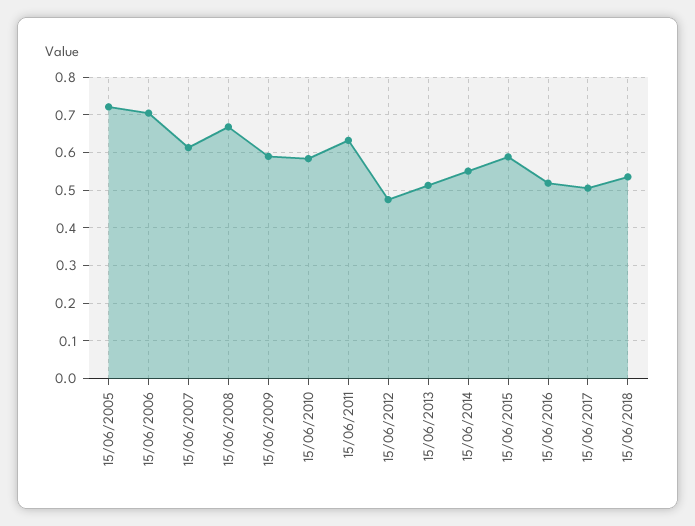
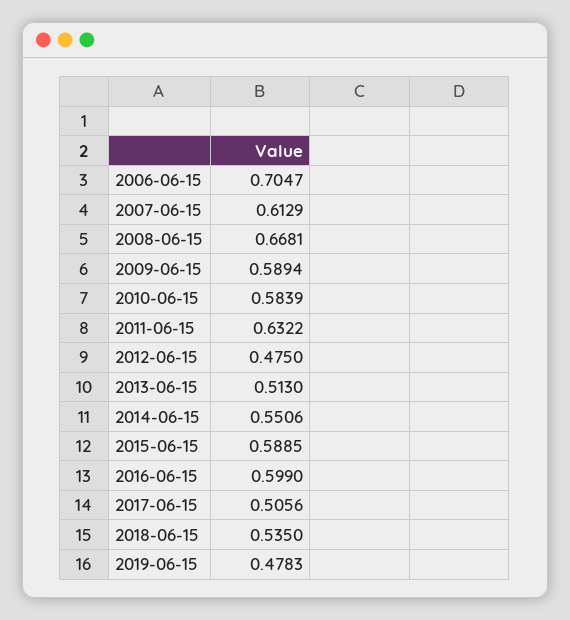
15/06/2005: 0.72 -> none
15/06/2016: 0.52 -> 0.599
2019-06-15: none -> 0.4783

